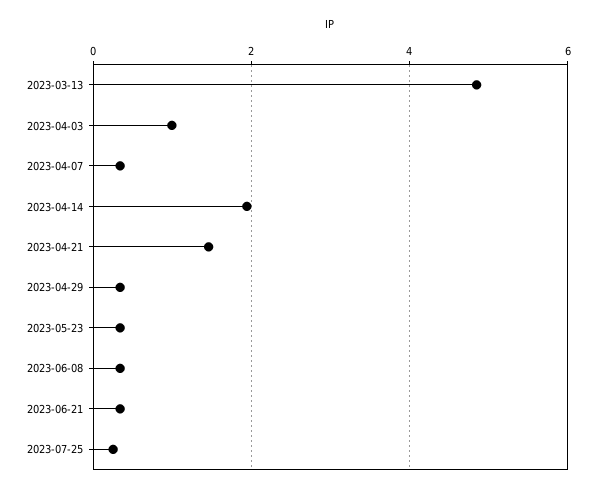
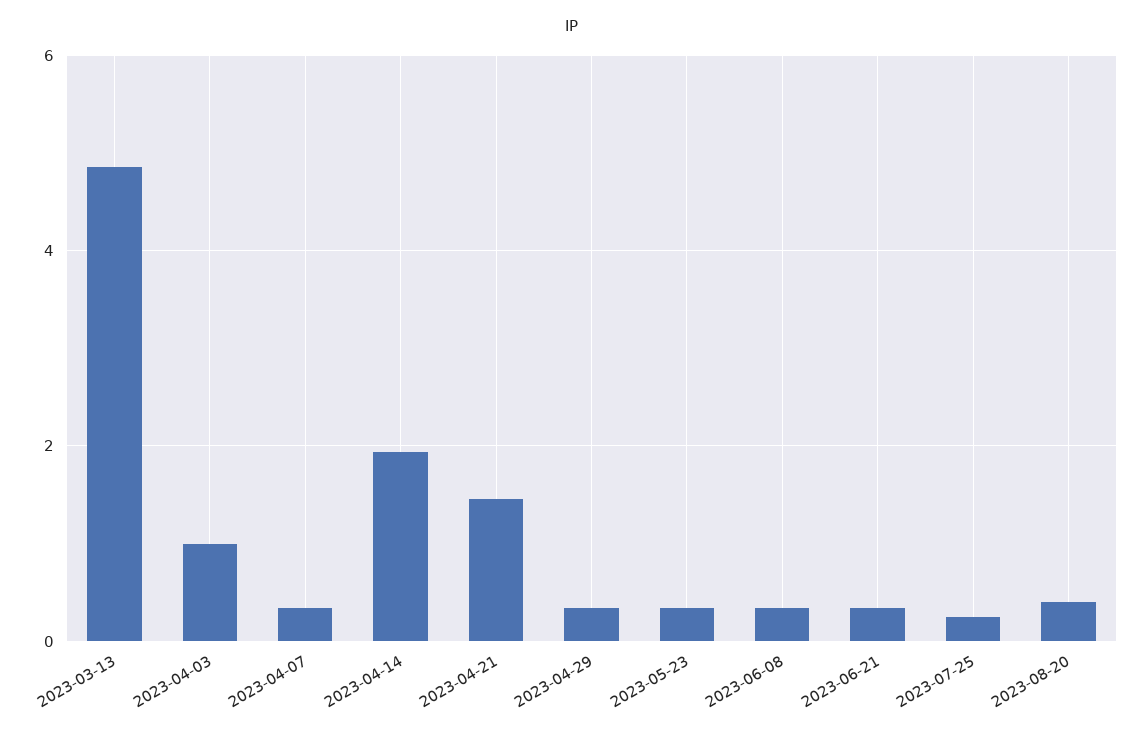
2023-08-20: none -> 0.4

